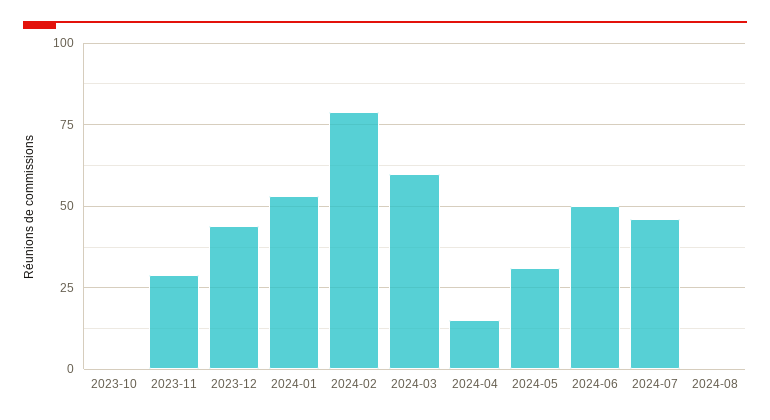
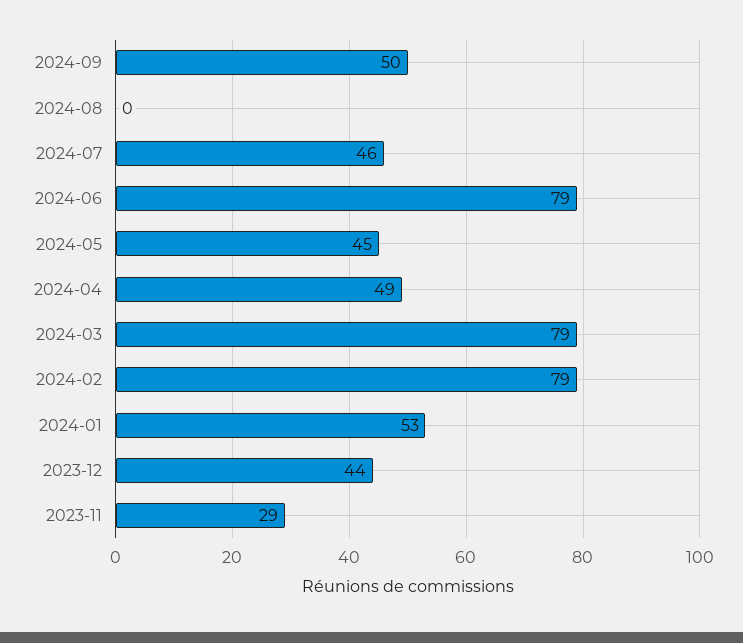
2023-10: 0 -> none
2024-03: 60 -> 79
2024-04: 15 -> 49
2024-05: 30 -> 45
2024-06: 50 -> 79
2024-09: none -> 50

